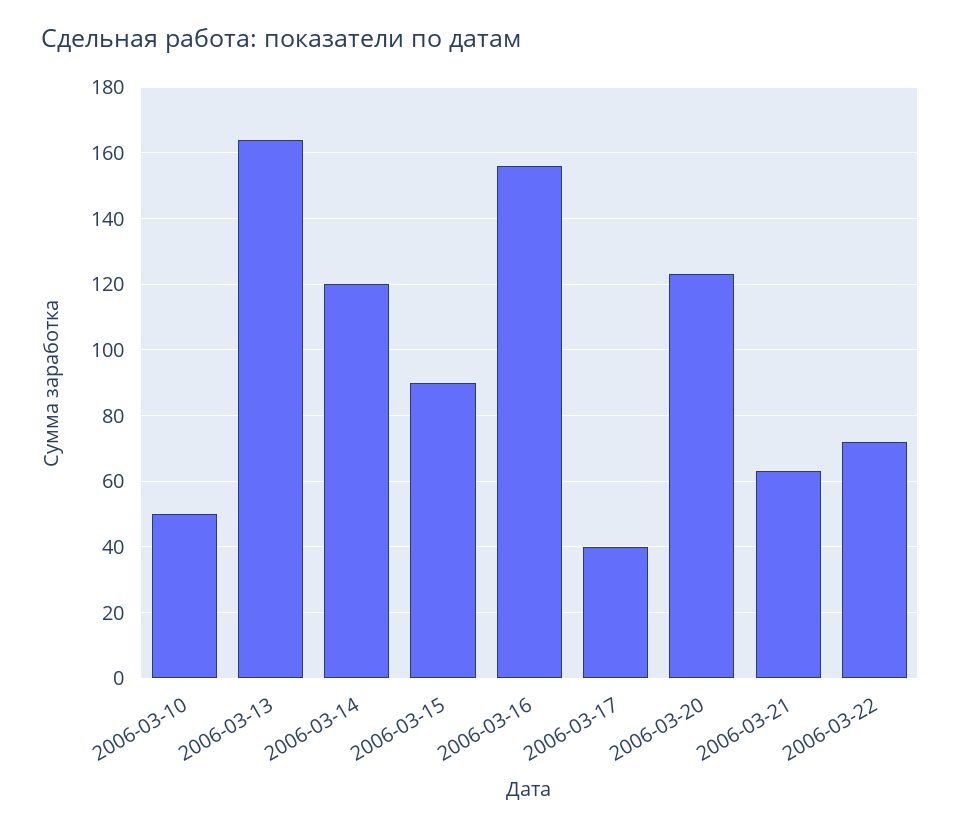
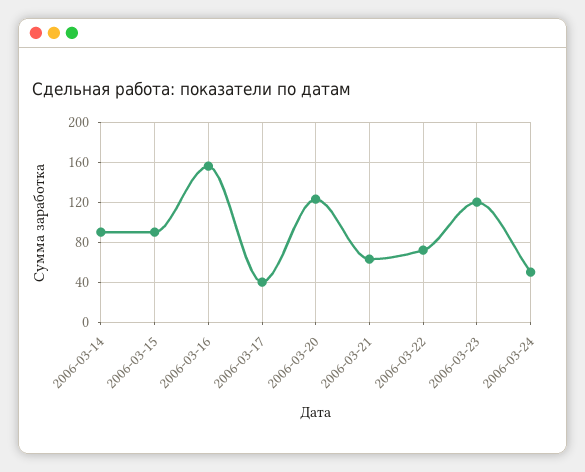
2006-03-10: 50 -> none
2006-03-13: 165 -> none
2006-03-14: 120 -> 90
2006-03-23: none -> 120
2006-03-24: none -> 50

